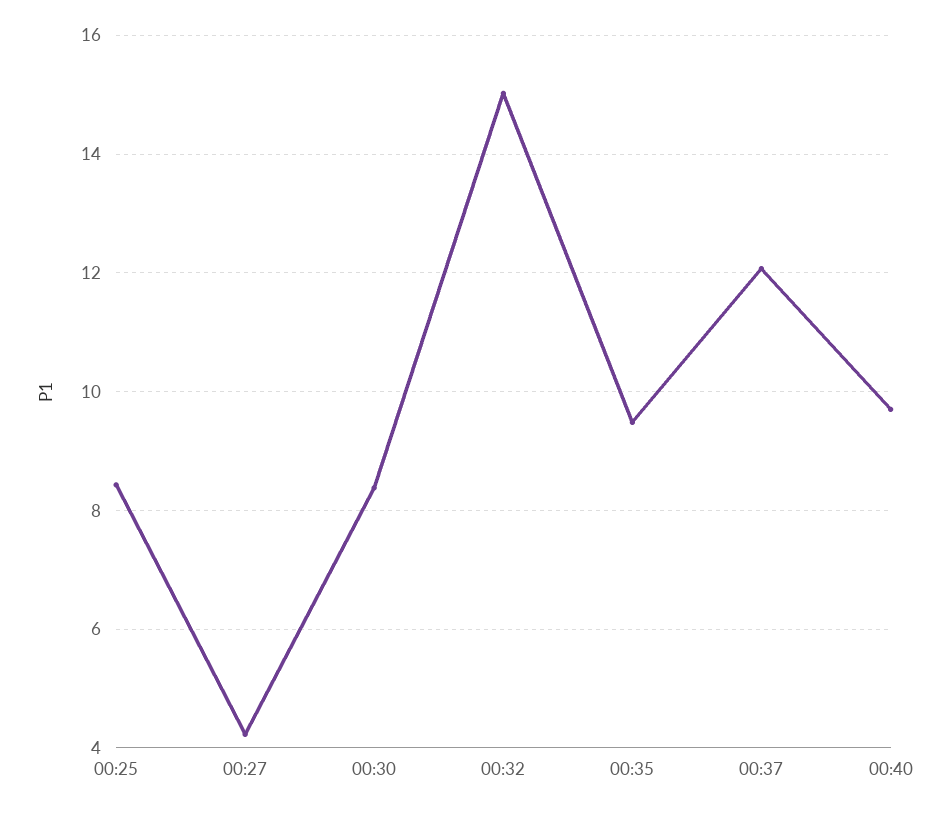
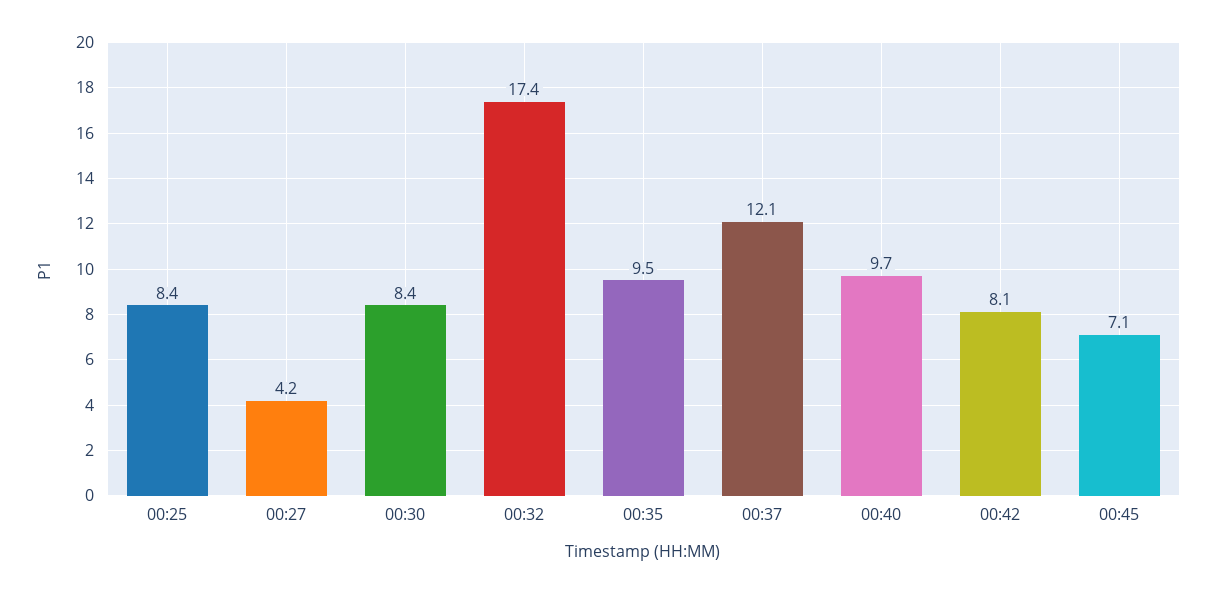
00:32: 15 -> 17.4
00:42: none -> 8.1
00:45: none -> 7.1

